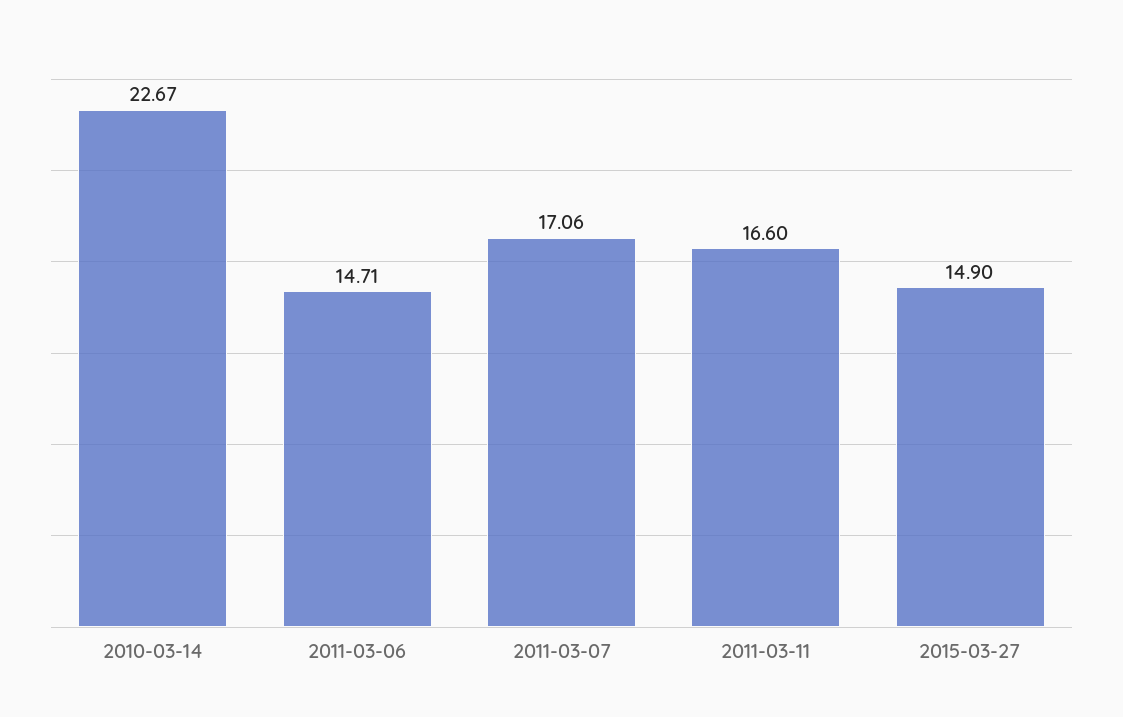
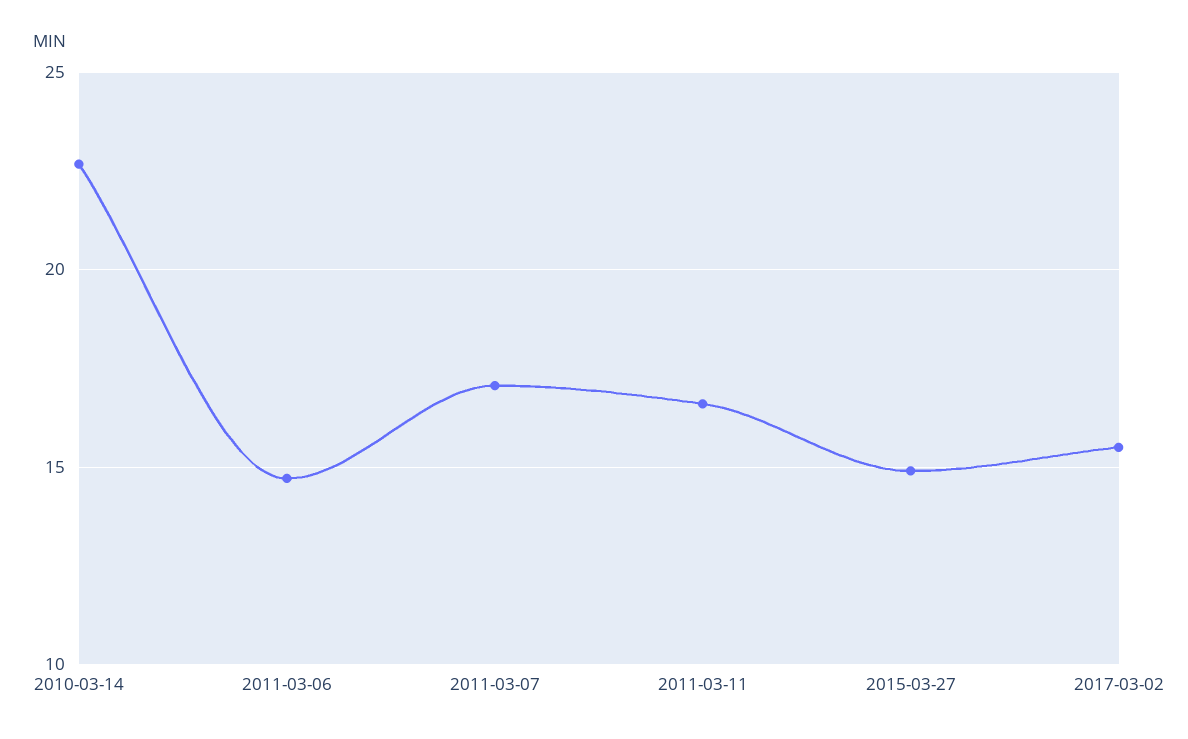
2017-03-02: none -> 15.5

